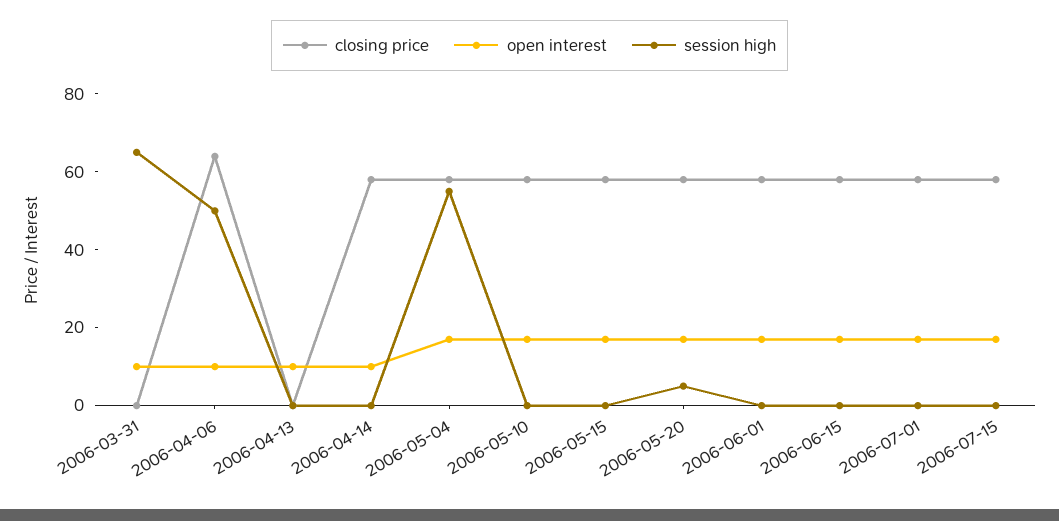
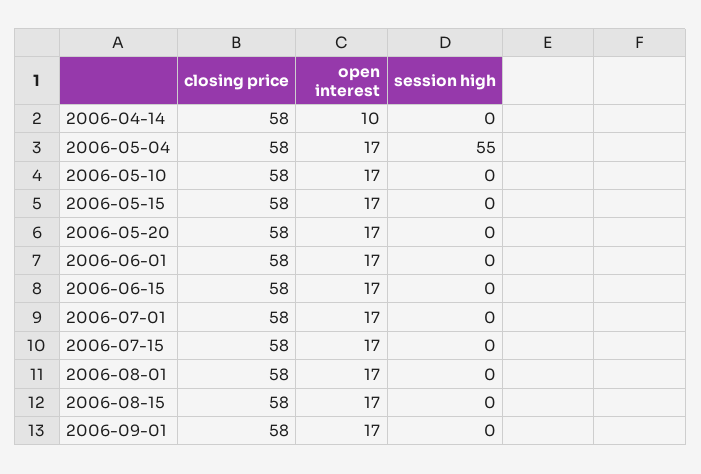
closing price, 2006-03-31: 0 -> none
open interest, 2006-03-31: 10 -> none
session high, 2006-03-31: 65 -> none
closing price, 2006-04-06: 65 -> none
open interest, 2006-04-06: 10 -> none
session high, 2006-04-06: 50 -> none
closing price, 2006-04-13: 0 -> none
open interest, 2006-04-13: 10 -> none
session high, 2006-04-13: 0 -> none
session high, 2006-05-20: 5 -> 0
closing price, 2006-08-01: none -> 58
open interest, 2006-08-01: none -> 17
session high, 2006-08-01: none -> 0
closing price, 2006-08-15: none -> 58
open interest, 2006-08-15: none -> 17
session high, 2006-08-15: none -> 0
closing price, 2006-09-01: none -> 58
open interest, 2006-09-01: none -> 17
session high, 2006-09-01: none -> 0

